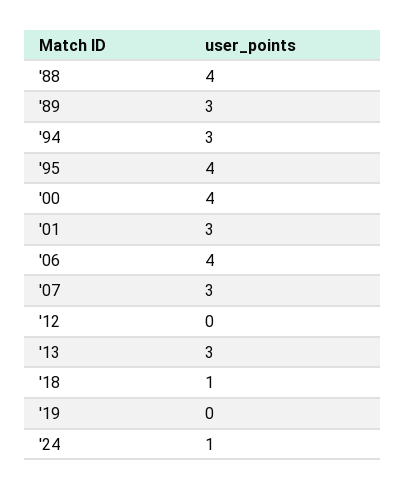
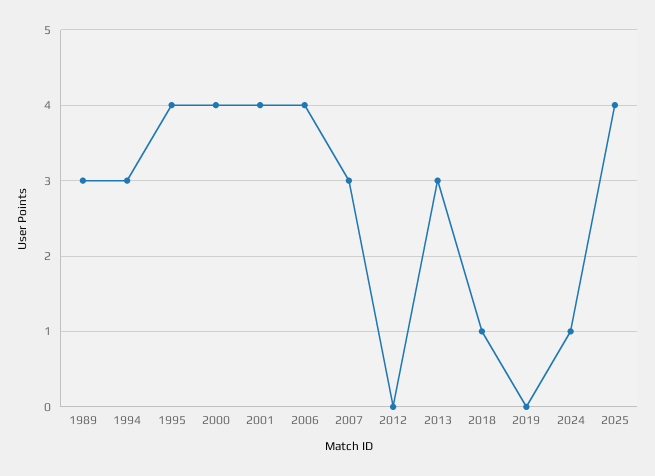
'88: 4 -> none
'01: 3 -> 4
2025: none -> 4

